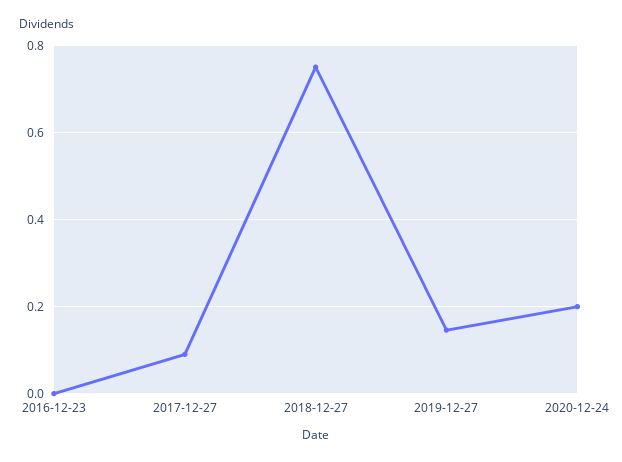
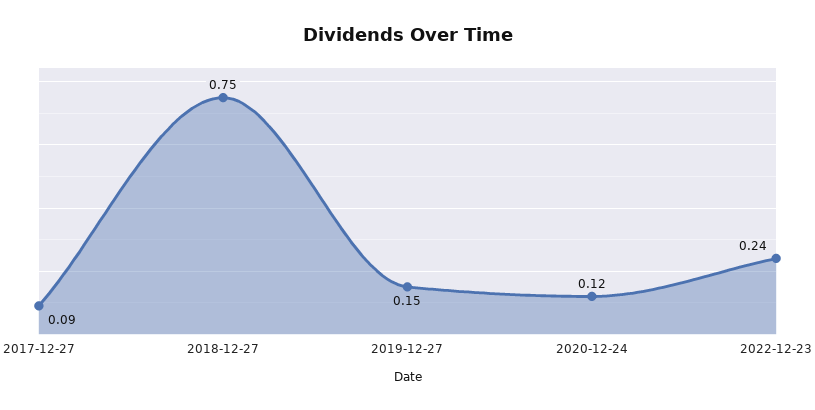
2016-12-23: 0 -> none
2020-12-24: 0.2 -> 0.12
2022-12-23: none -> 0.24

